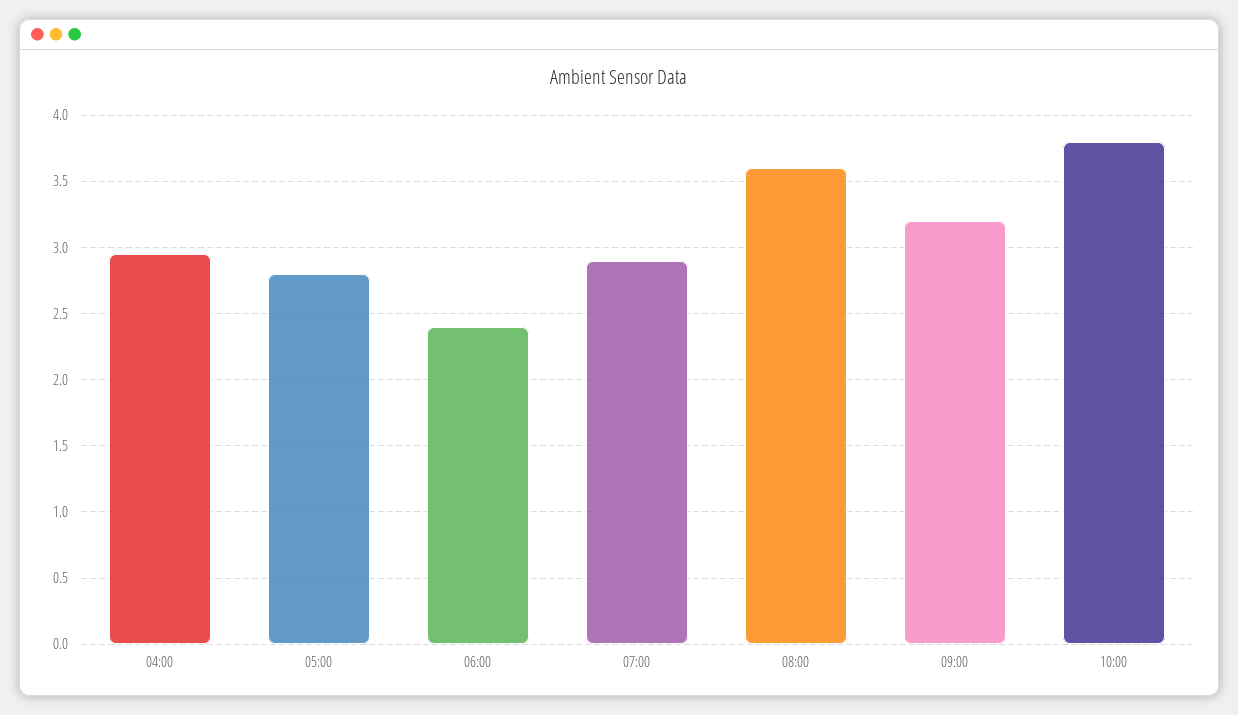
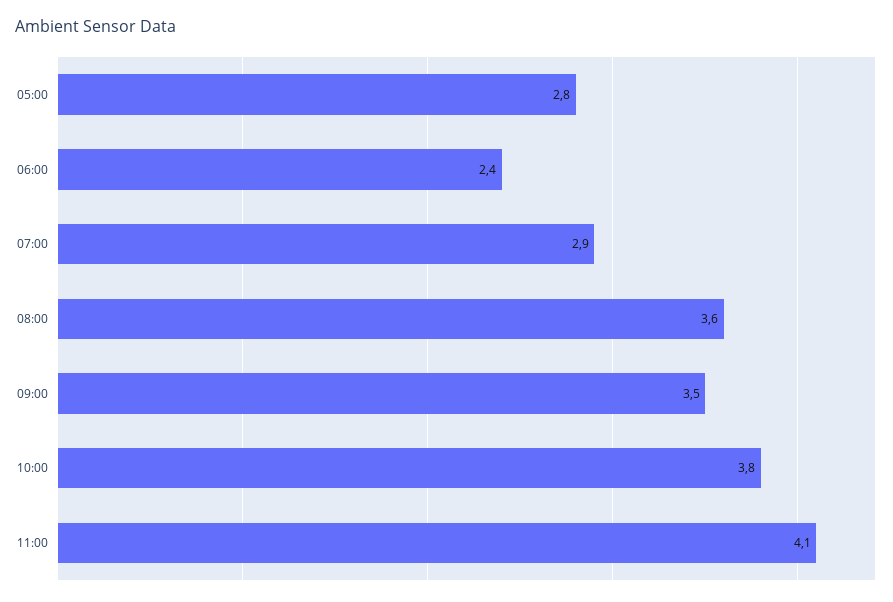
04:00: 2.95 -> none
09:00: 3.2 -> 3.5
11:00: none -> 4.1

